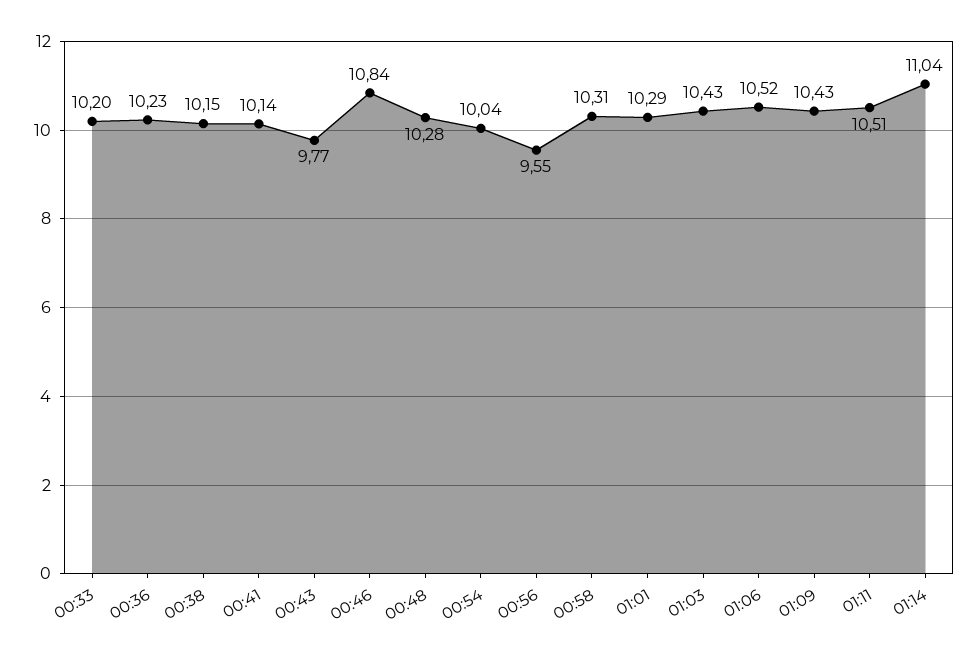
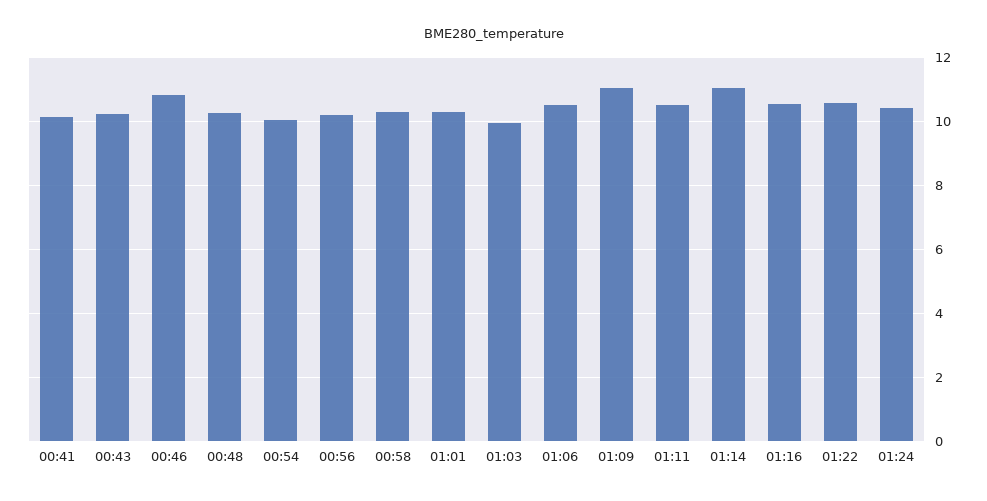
00:33: 10.2 -> none
00:36: 10.23 -> none
00:38: 10.15 -> none
00:43: 9.77 -> 10.2
00:56: 9.55 -> 10.2
01:03: 10.43 -> 10
01:09: 10.43 -> 11
01:16: none -> 10.6
01:22: none -> 10.6
01:24: none -> 10.4

